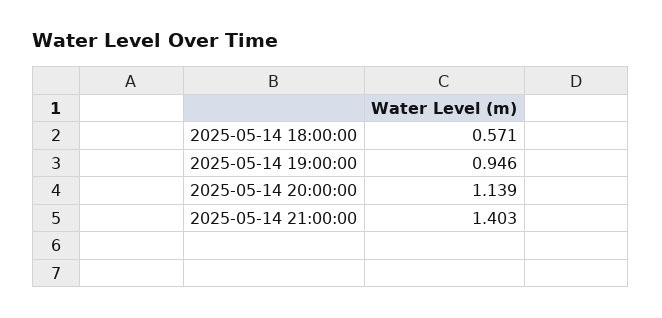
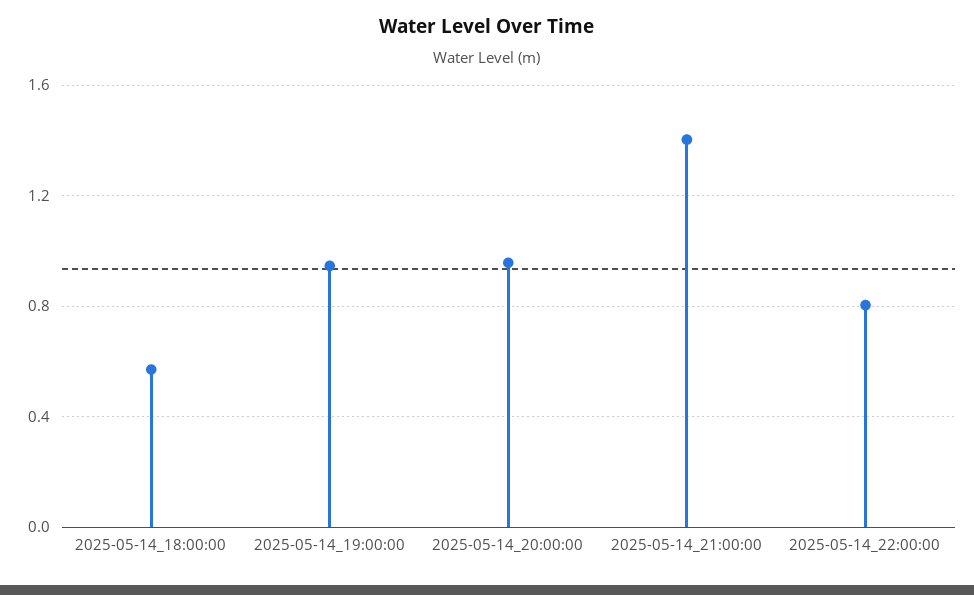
2025-05-14 20:00:00: 1.139 -> 0.95
2025-05-14_22:00:00: none -> 0.8

